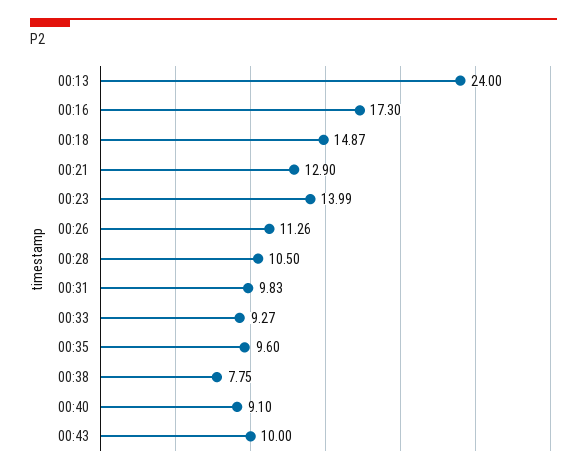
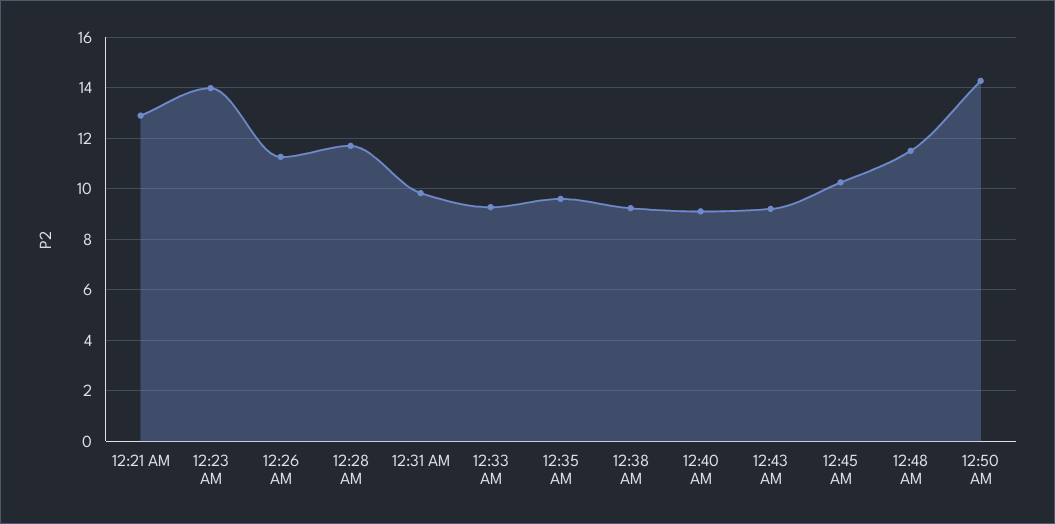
00:13: 24 -> none
00:16: 17.3 -> none
00:18: 14.87 -> none
00:28: 10.5 -> 11.75
00:38: 7.75 -> 9.25
00:43: 10 -> 9.25
12:45 AM: none -> 10.25
12:48 AM: none -> 11.5
12:50 AM: none -> 14.25

